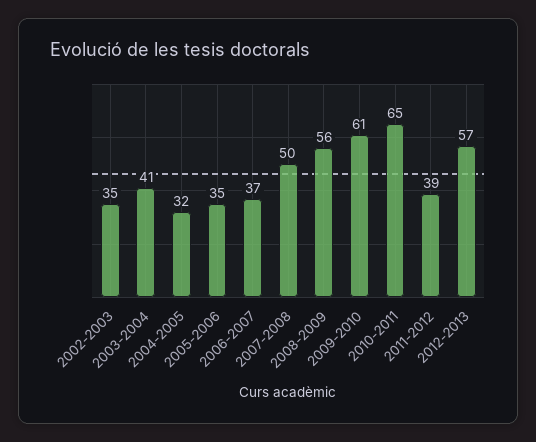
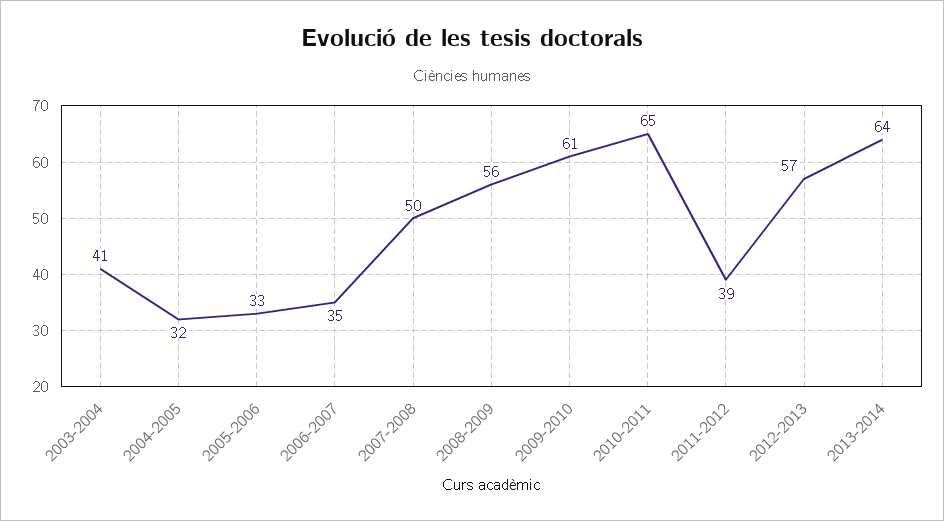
2002-2003: 35 -> none
2005-2006: 35 -> 33
2006-2007: 37 -> 35
2013-2014: none -> 64

